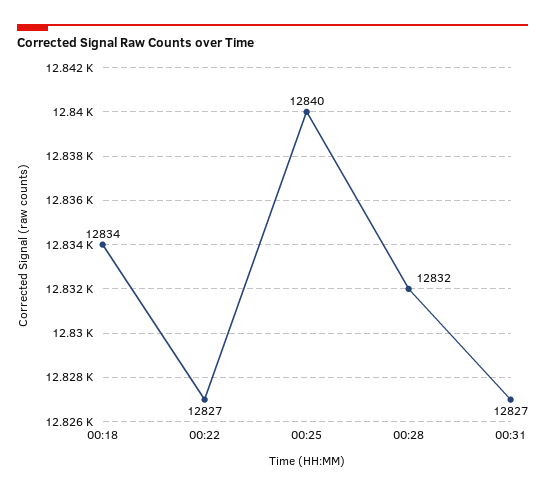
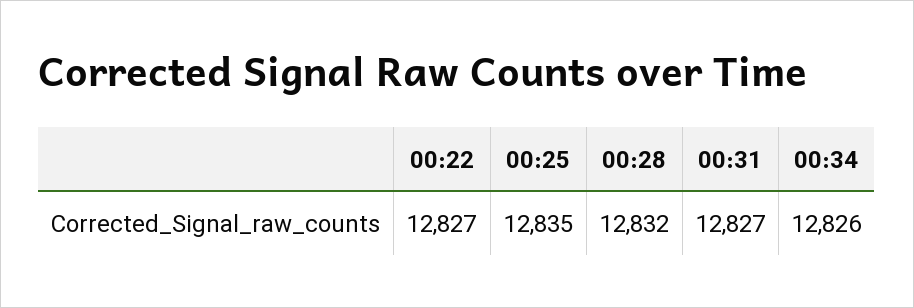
00:18: 12834 -> none
00:25: 12840 -> 12835
00:34: none -> 12826

